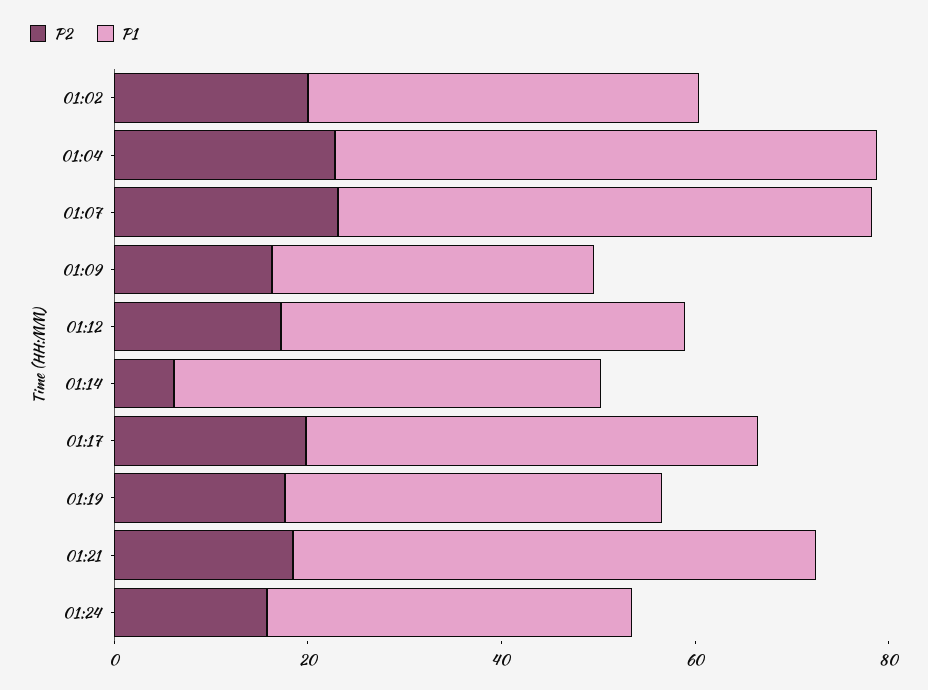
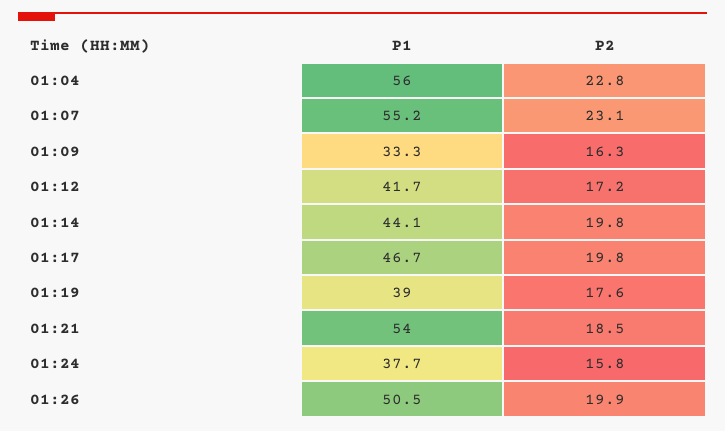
P2, 01:02: 20 -> none
P1, 01:02: 40 -> none
P2, 01:14: 5 -> 19.8
P1, 01:26: none -> 50.5
P2, 01:26: none -> 19.9

